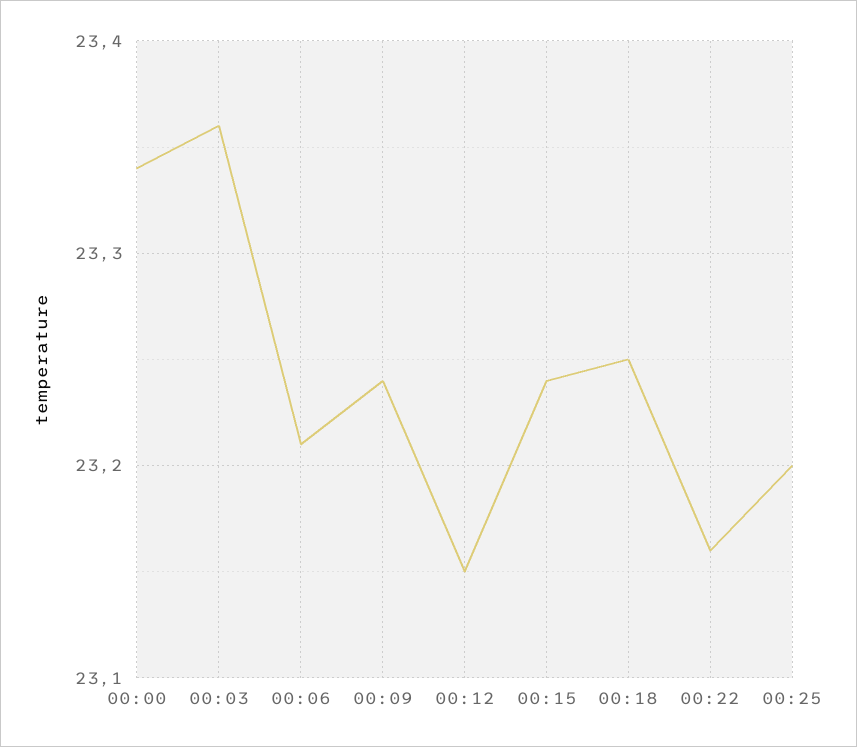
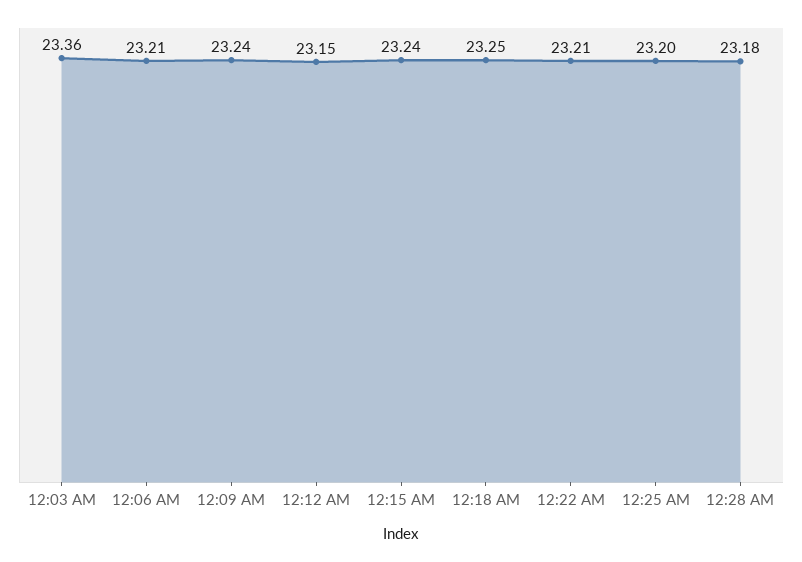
00:00: 23.34 -> none
00:22: 23.16 -> 23.21
12:28 AM: none -> 23.18

